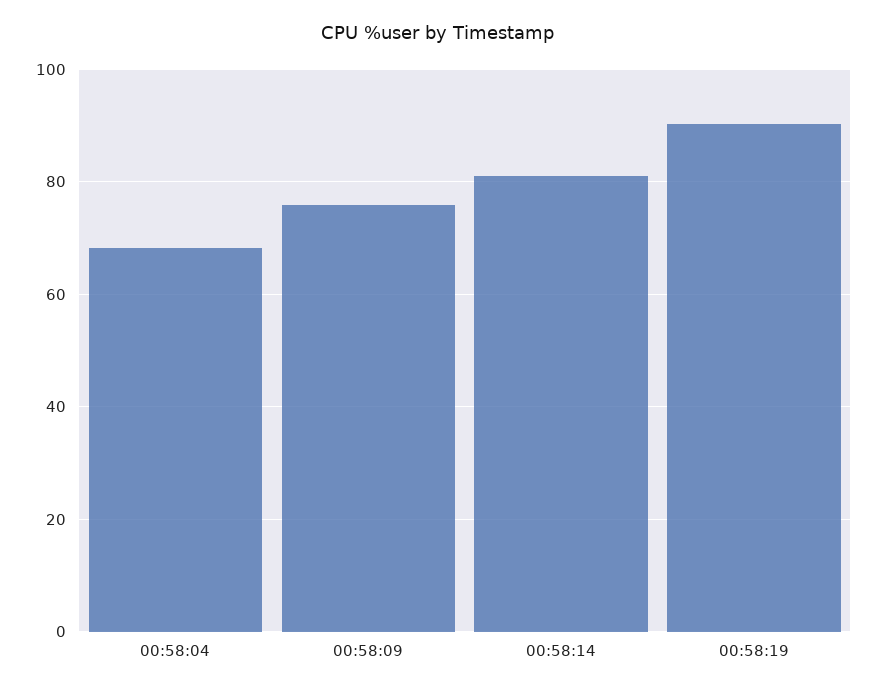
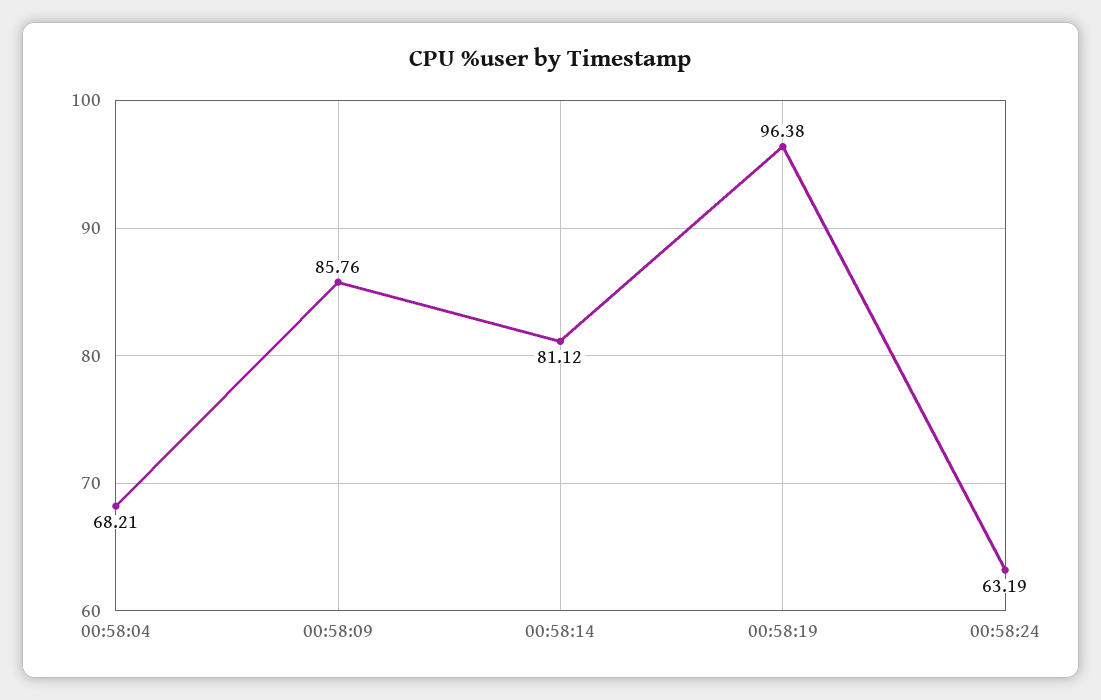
00:58:09: 76 -> 85.76
00:58:19: 90 -> 96.38
00:58:24: none -> 63.19

